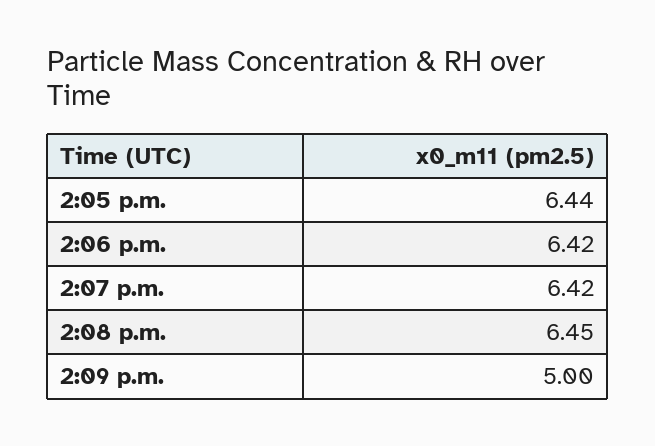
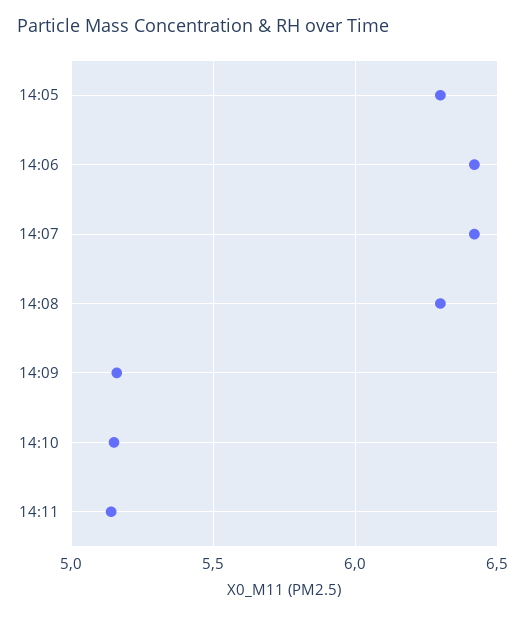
2:05 p.m.: 6.44 -> 6.3
2:08 p.m.: 6.45 -> 6.3
2:09 p.m.: 5 -> 5.15
14:10: none -> 5.15
14:11: none -> 5.15

